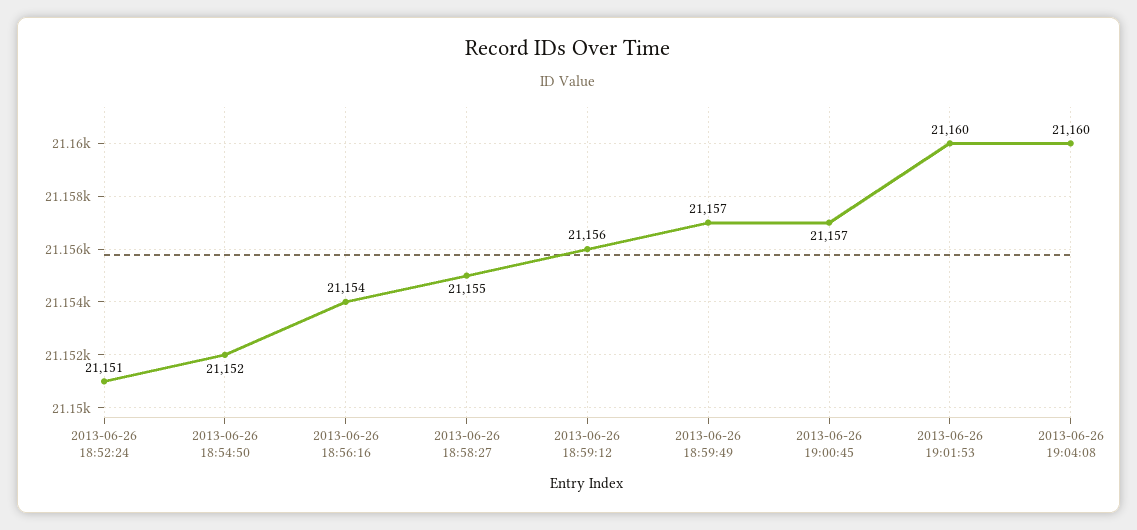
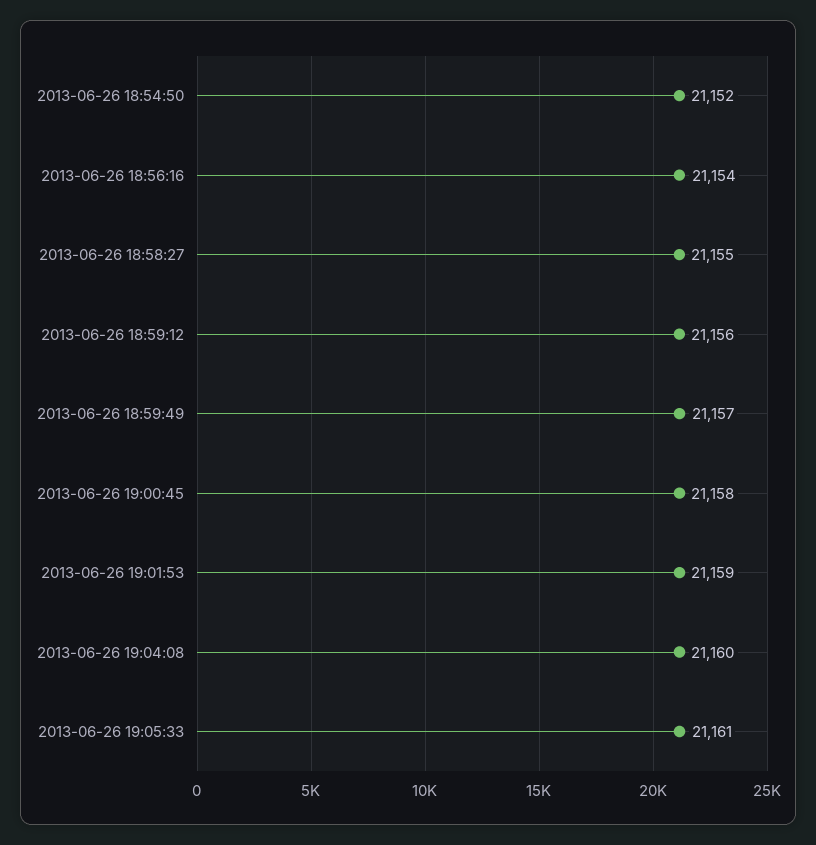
2013-06-26 18:52:24: 21151 -> none
2013-06-26 19:00:45: 21157 -> 21158
2013-06-26 19:01:53: 21160 -> 21159
2013-06-26 19:05:33: none -> 21161

